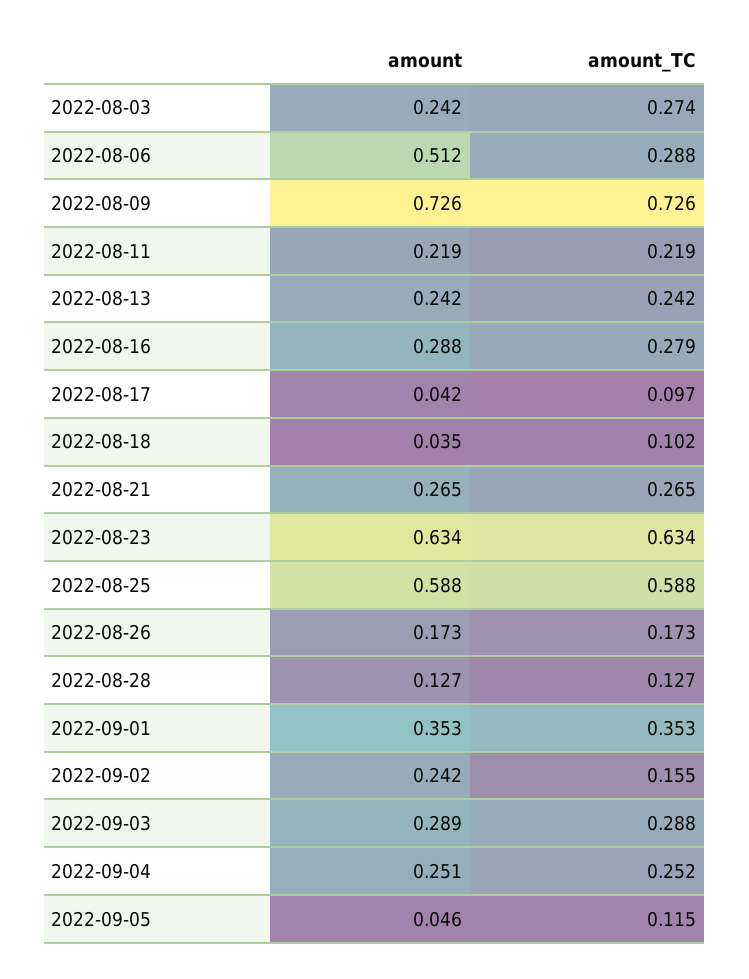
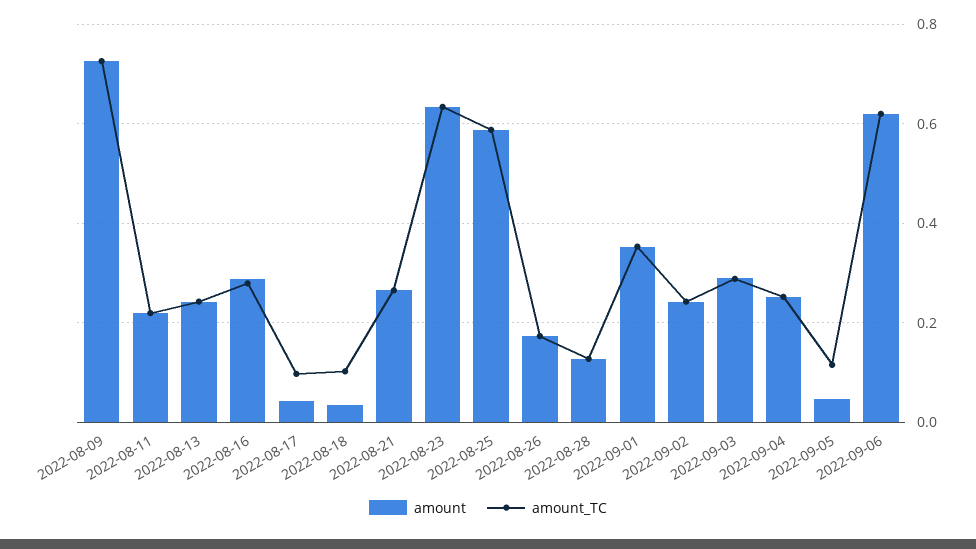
amount, 2022-08-03: 0.242 -> none
amount_TC, 2022-08-03: 0.274 -> none
amount, 2022-08-06: 0.512 -> none
amount_TC, 2022-08-06: 0.288 -> none
amount_TC, 2022-09-02: 0.155 -> 0.24
amount, 2022-09-06: none -> 0.62
amount_TC, 2022-09-06: none -> 0.62

